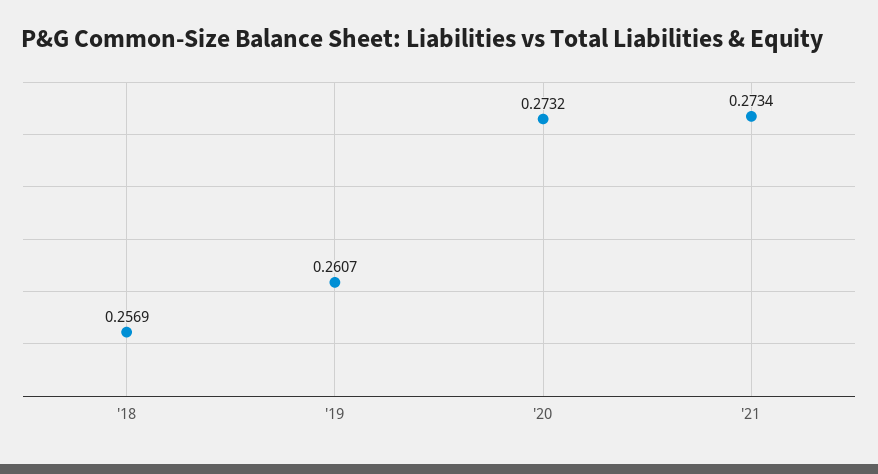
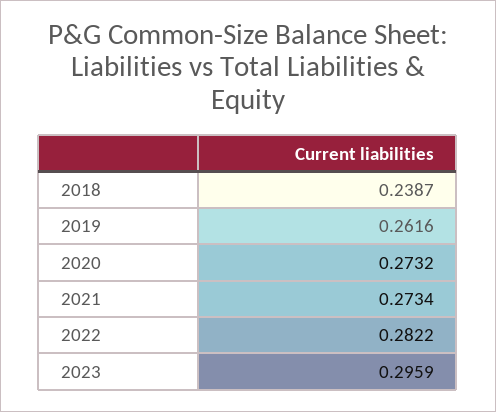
'18: 0.2569 -> 0.2387
'19: 0.2607 -> 0.2616
2022: none -> 0.2822
2023: none -> 0.2959

